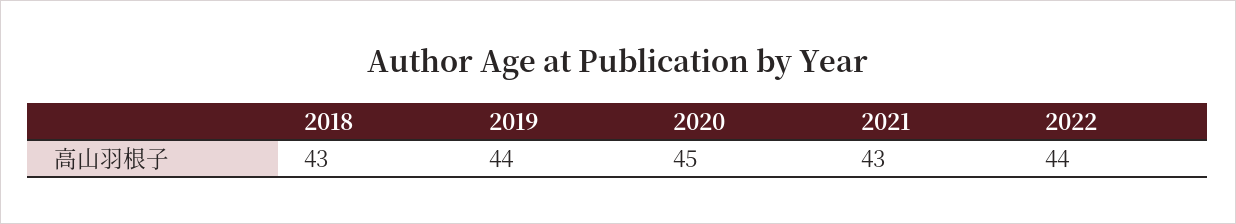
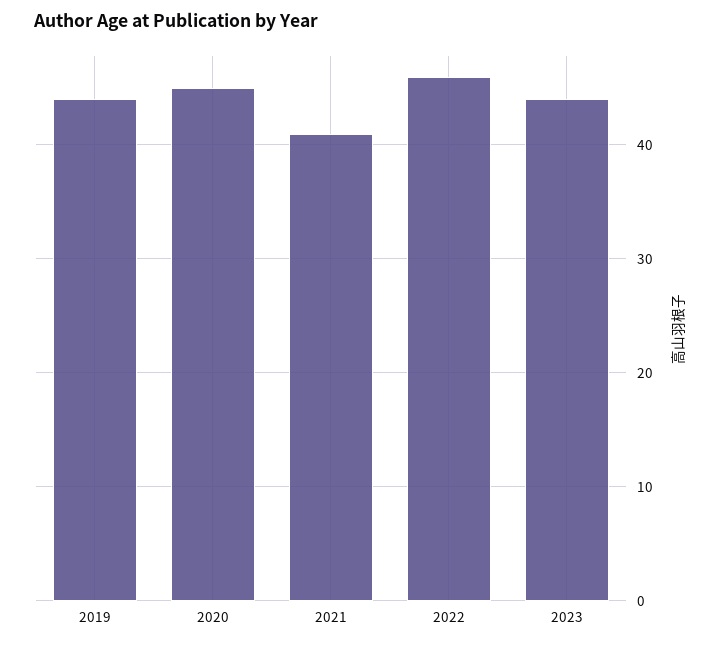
2018: 43 -> none
2021: 43 -> 41
2022: 44 -> 46
2023: none -> 44

